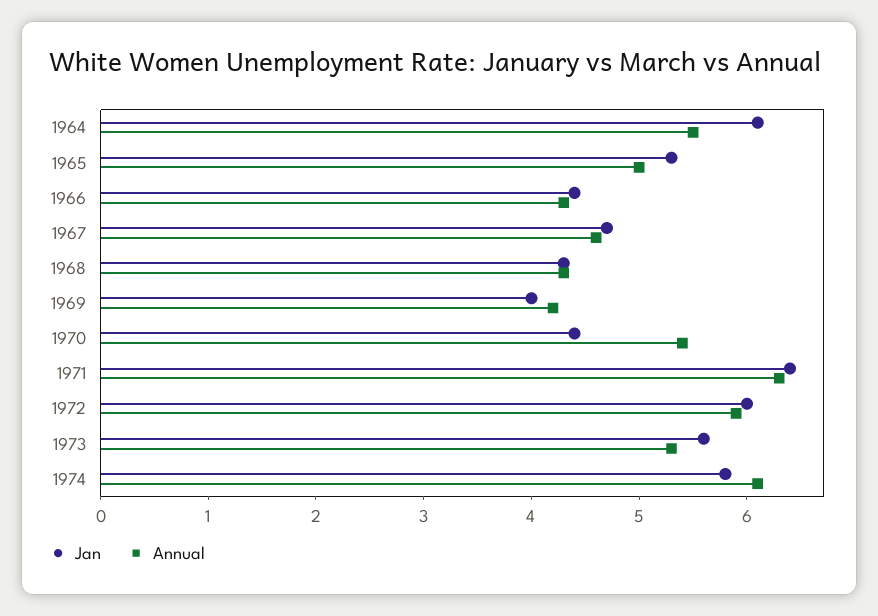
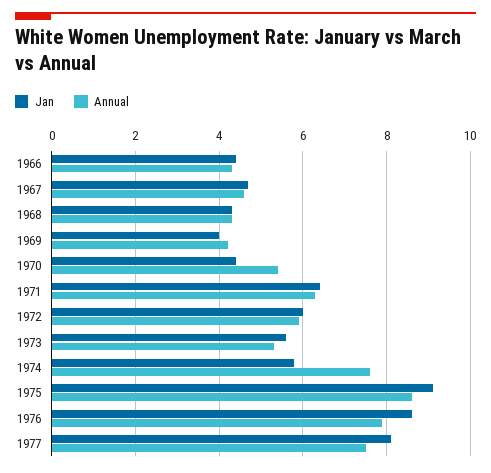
Jan, 1964: 6.1 -> none
Annual, 1964: 5.5 -> none
Jan, 1965: 5.3 -> none
Annual, 1965: 5 -> none
Annual, 1974: 6.1 -> 7.5
Jan, 1975: none -> 9
Annual, 1975: none -> 8.5
Jan, 1976: none -> 8.5
Annual, 1976: none -> 8
Jan, 1977: none -> 8
Annual, 1977: none -> 7.5

